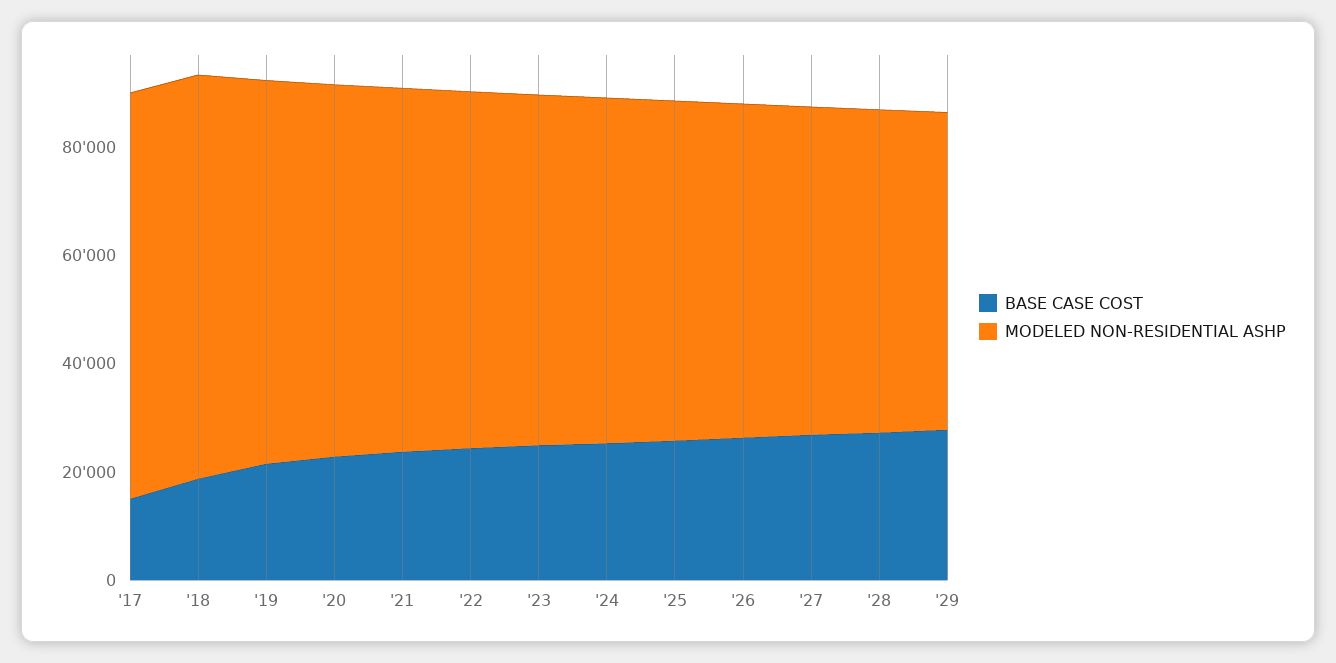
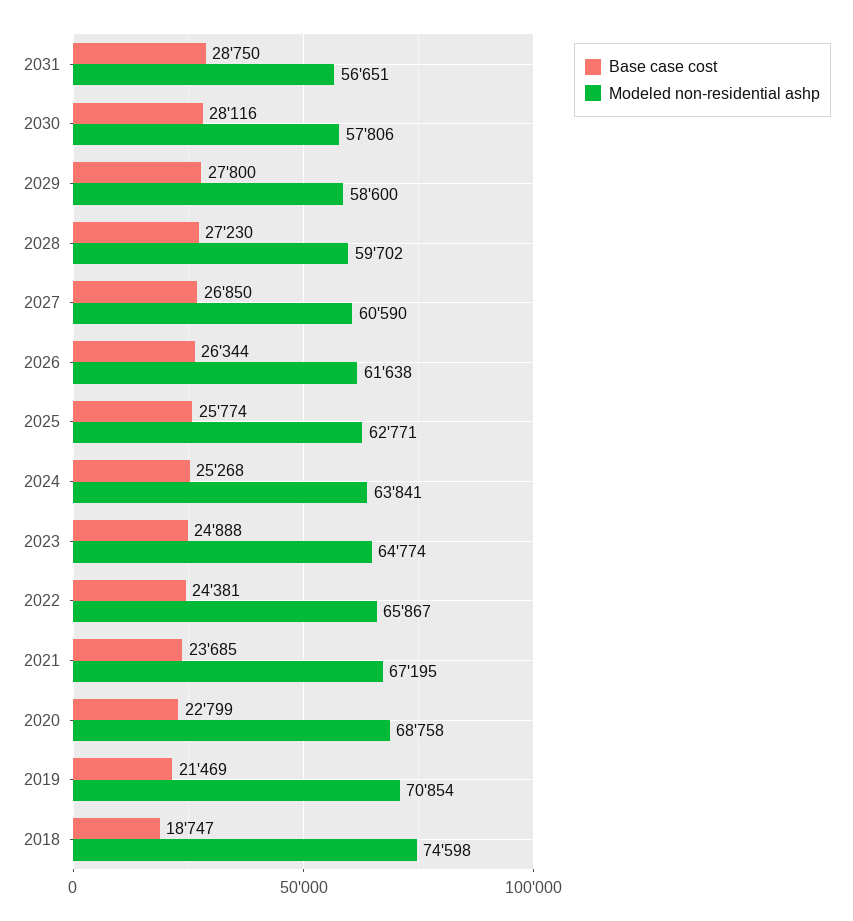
BASE CASE COST, '17: 15000 -> none
MODELED NON-RESIDENTIAL ASHP, '17: 75000 -> none
BASE CASE COST, 2031: none -> 28750
MODELED NON-RESIDENTIAL ASHP, 2031: none -> 56651
BASE CASE COST, 2030: none -> 28116
MODELED NON-RESIDENTIAL ASHP, 2030: none -> 57806

